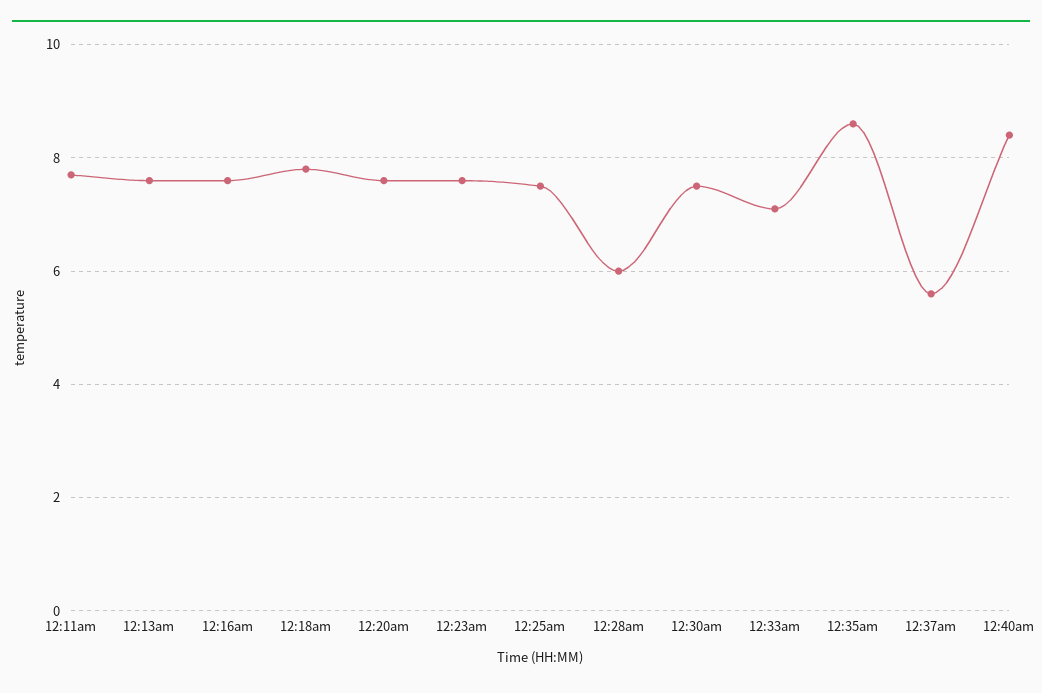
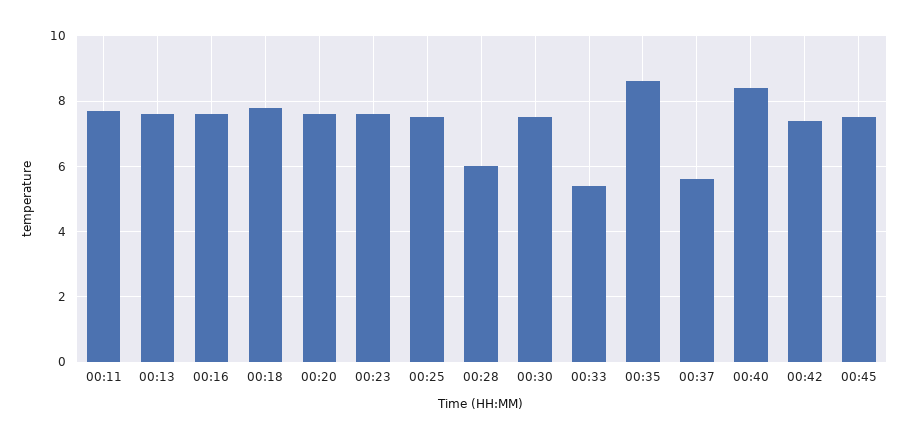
12:33am: 7 -> 5.5
00:42: none -> 7.5
00:45: none -> 7.5

